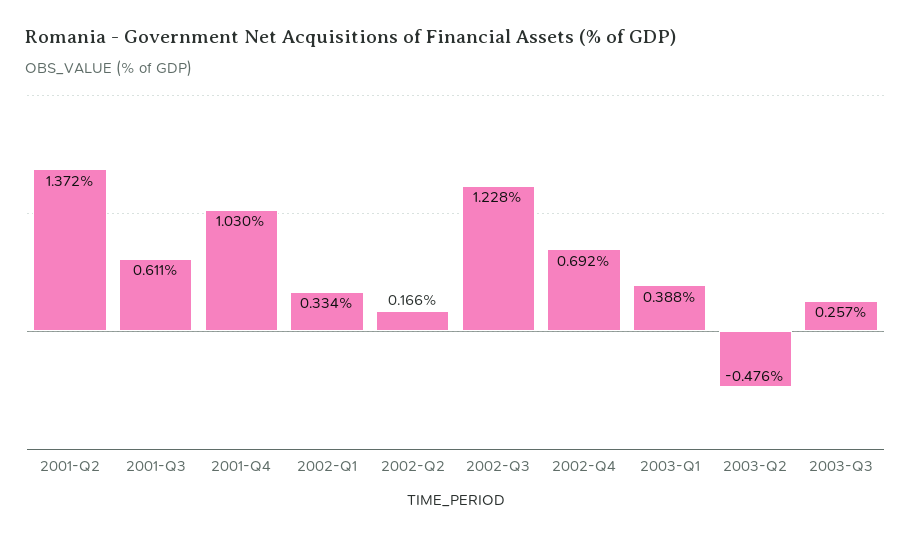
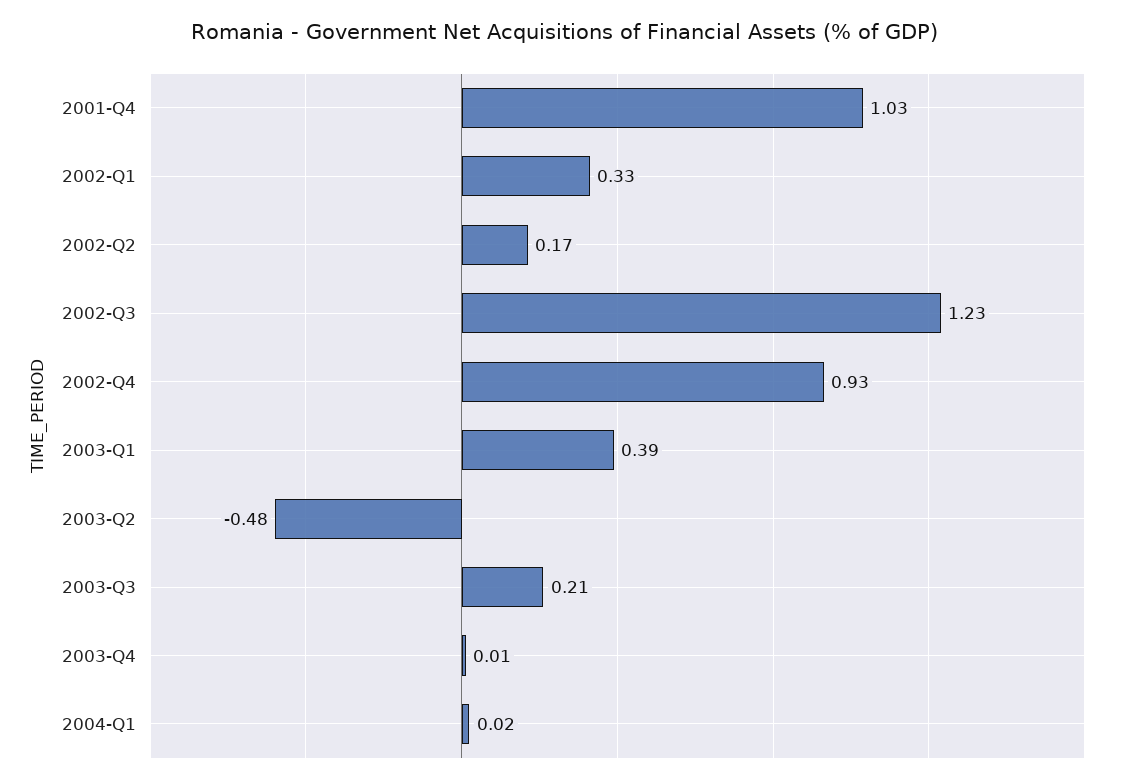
2001-Q2: 1.372 -> none
2001-Q3: 0.611 -> none
2002-Q4: 0.692 -> 0.93
2003-Q3: 0.257 -> 0.21
2003-Q4: none -> 0.01
2004-Q1: none -> 0.02

